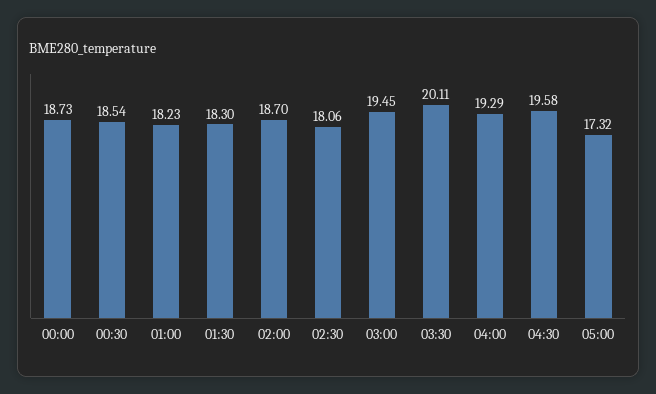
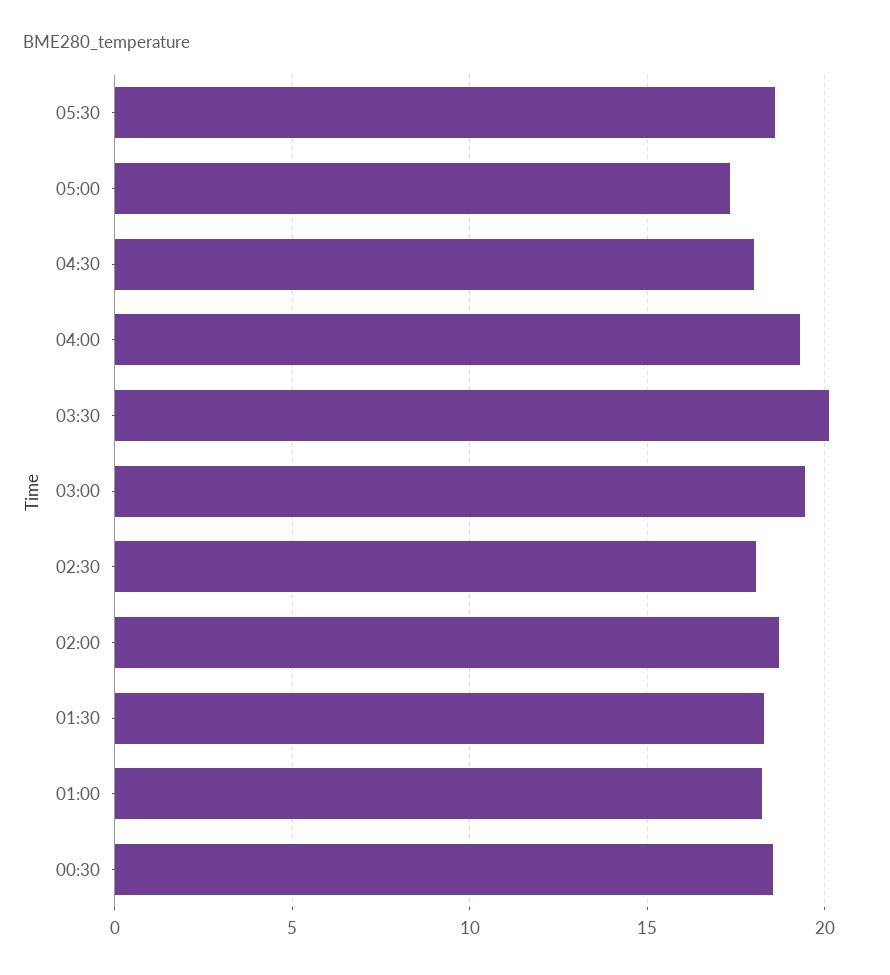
00:00: 18.73 -> none
04:30: 19.58 -> 18
05:30: none -> 18.5

